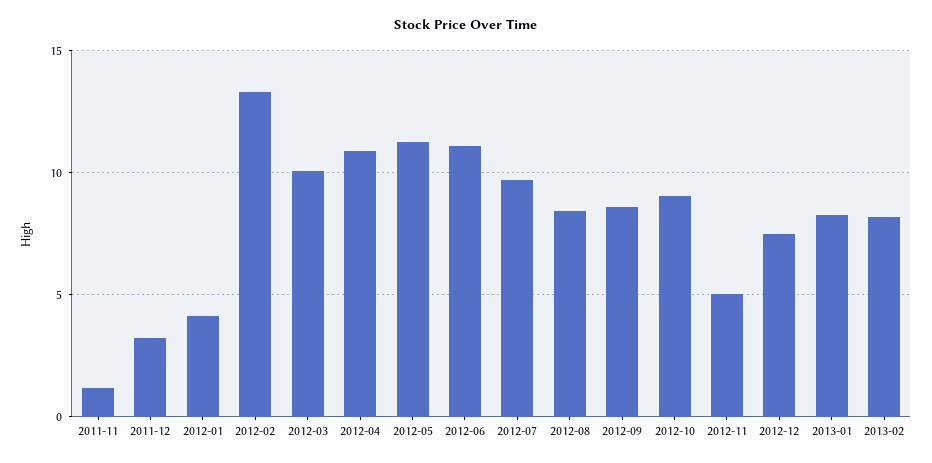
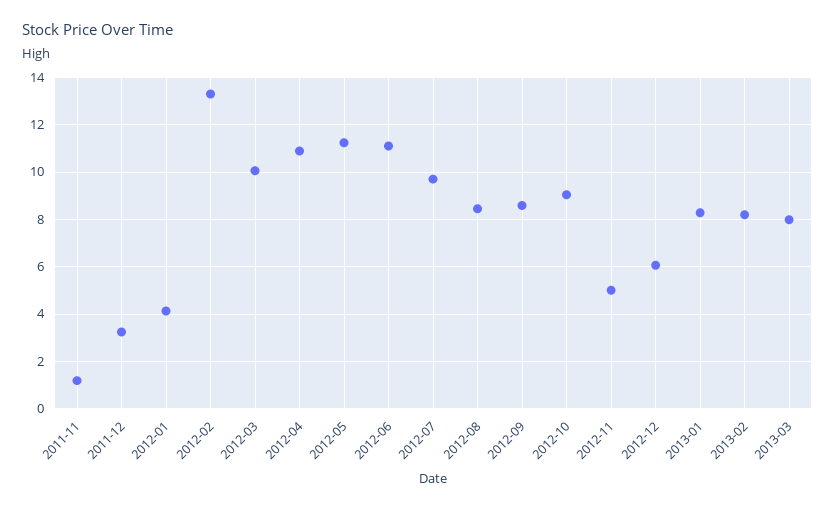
2012-12: 7.5 -> 6
2013-03: none -> 8

